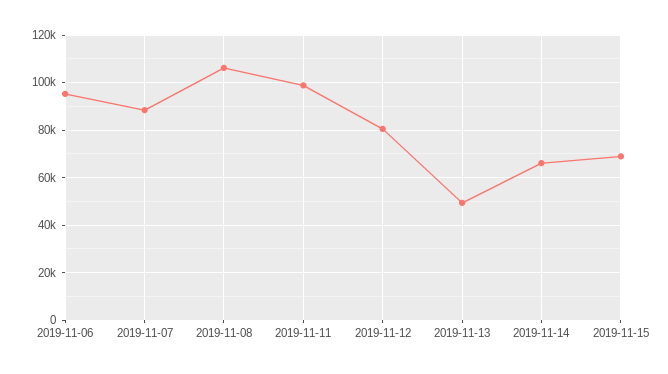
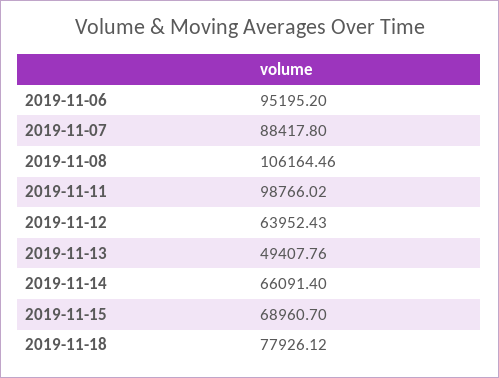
2019-11-12: 80000 -> 63952.43
2019-11-18: none -> 77926.12

